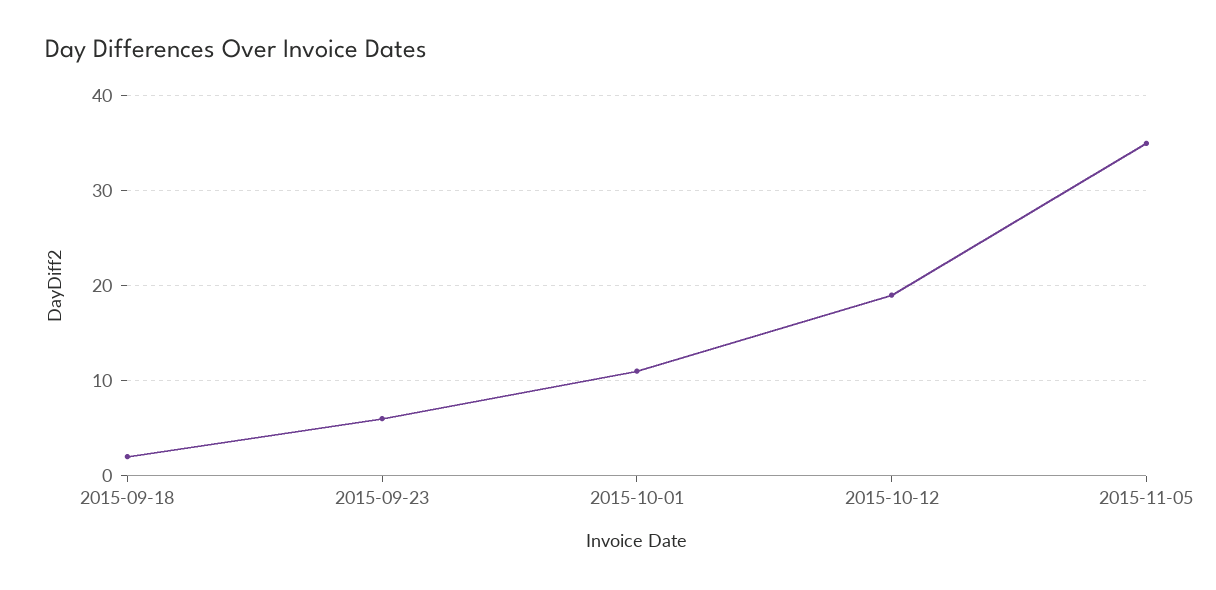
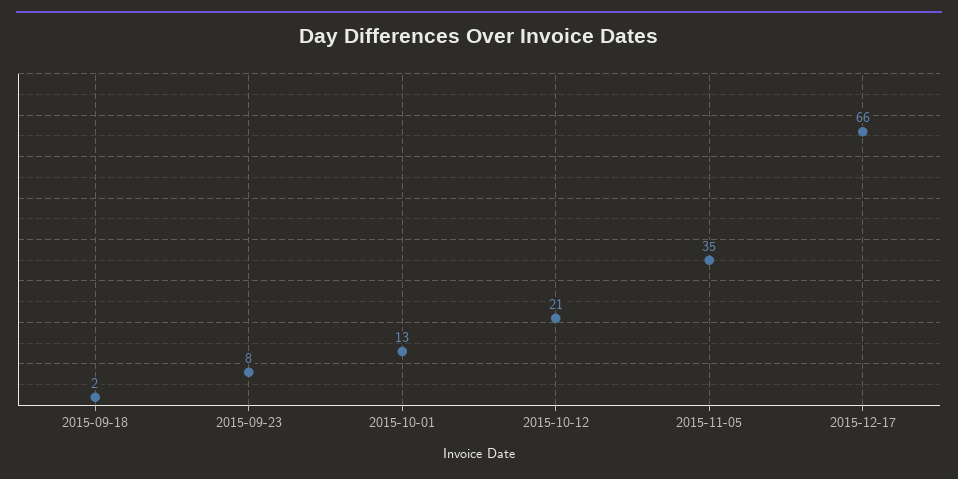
2015-09-23: 6 -> 8
2015-10-01: 11 -> 13
2015-10-12: 19 -> 21
2015-12-17: none -> 66

